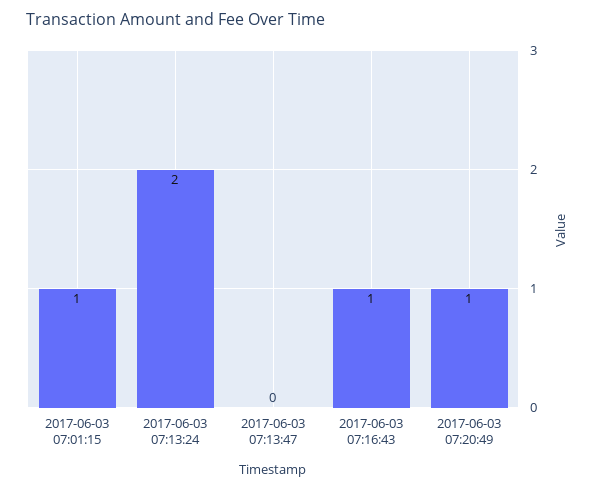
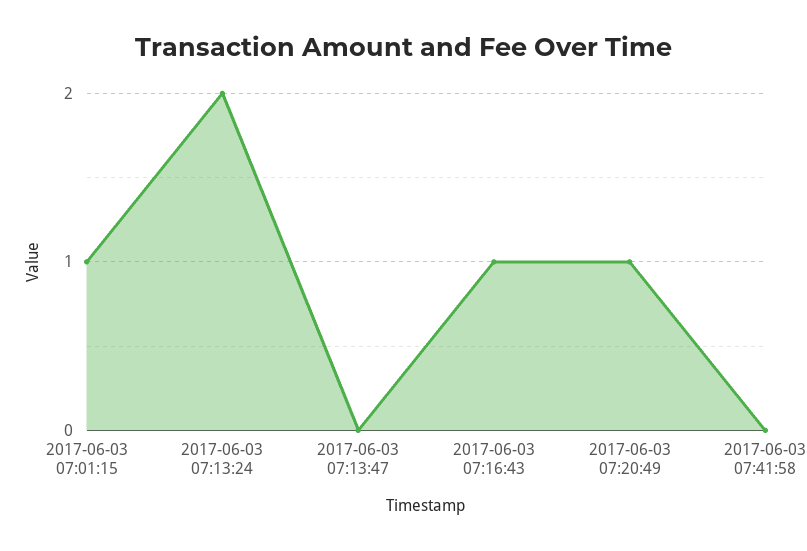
2017-06-03 07:41:58: none -> 0

